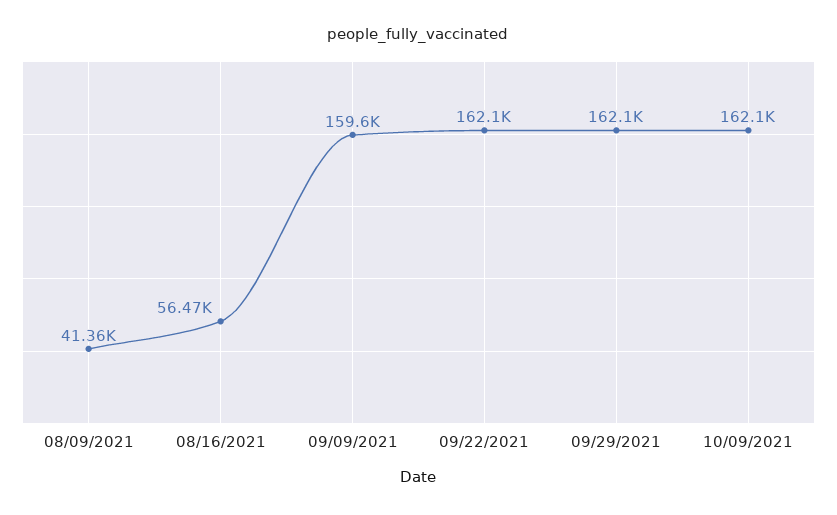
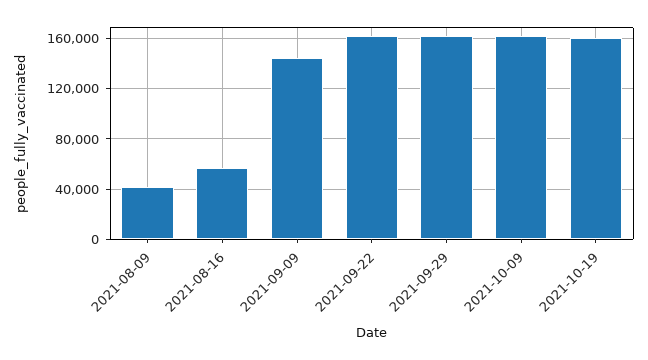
09/09/2021: 159600 -> 145000
2021-10-19: none -> 160000

